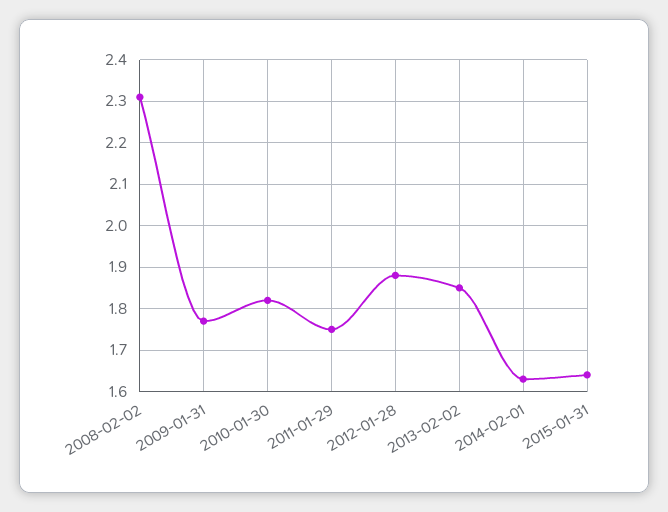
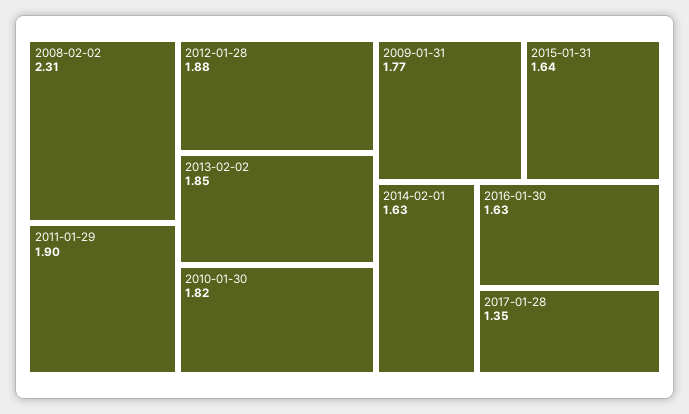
2011-01-29: 1.75 -> 1.9
2016-01-30: none -> 1.63
2017-01-28: none -> 1.35

